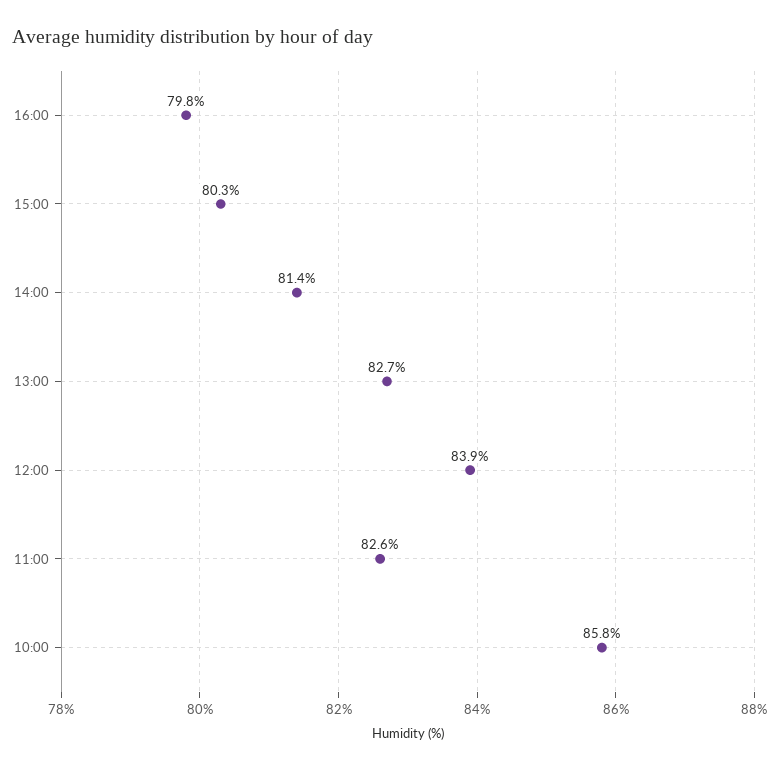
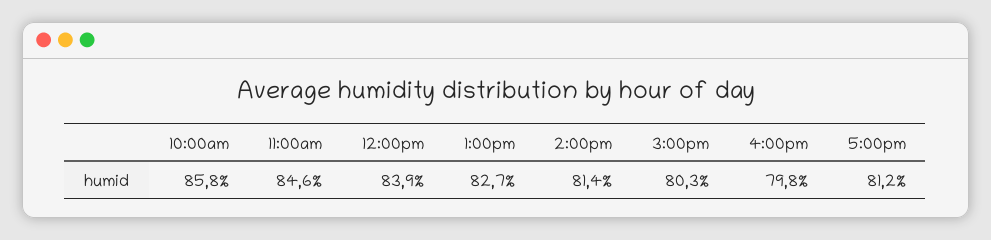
11:00: 82.6 -> 84.6
5:00pm: none -> 81.2

